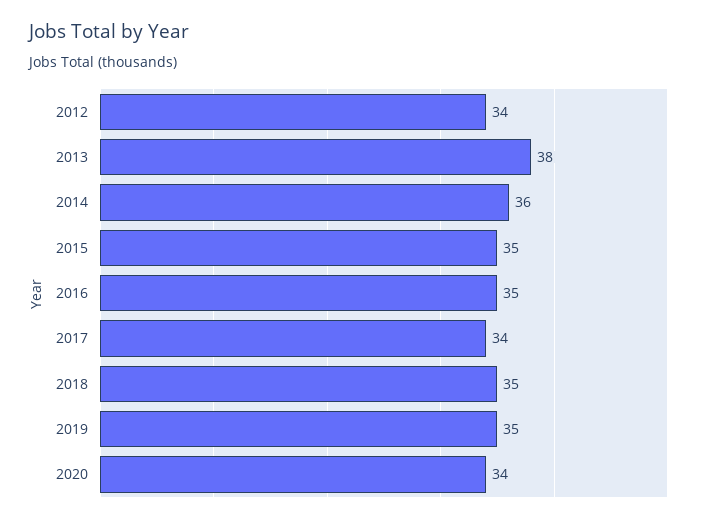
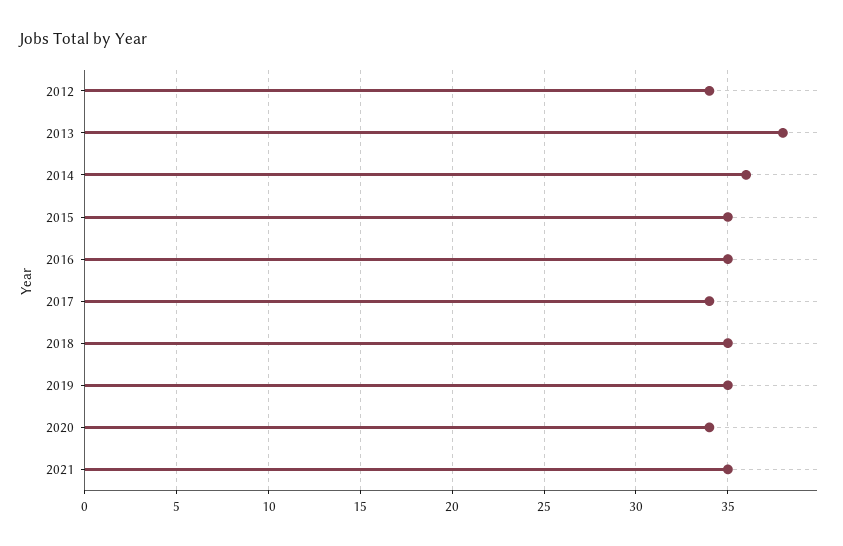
2021: none -> 35

